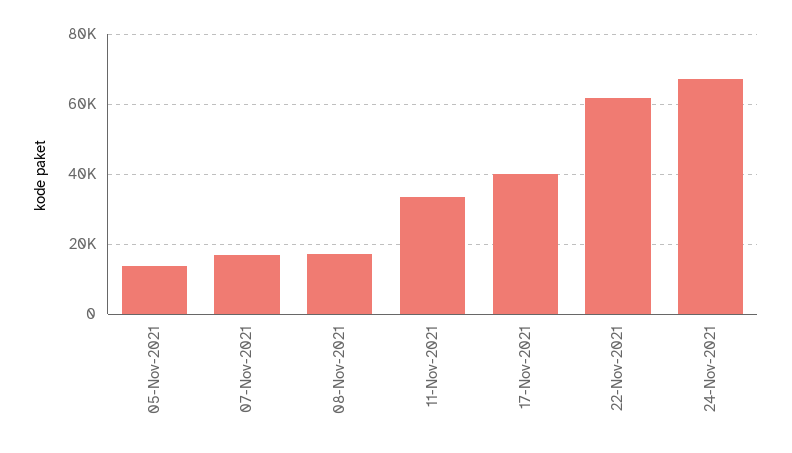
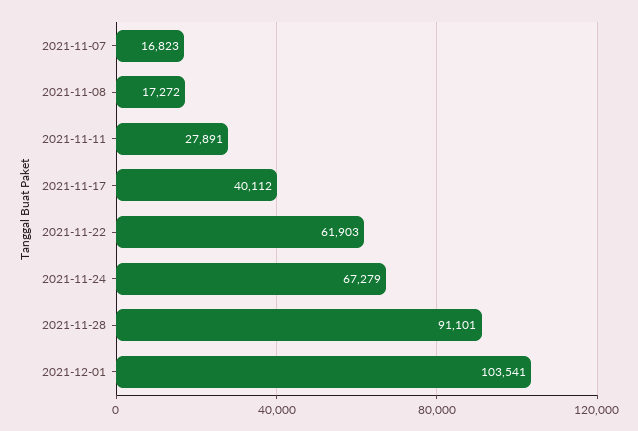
05-Nov-2021: 14000 -> none
11-Nov-2021: 34000 -> 27891
2021-11-28: none -> 91101
2021-12-01: none -> 103541

